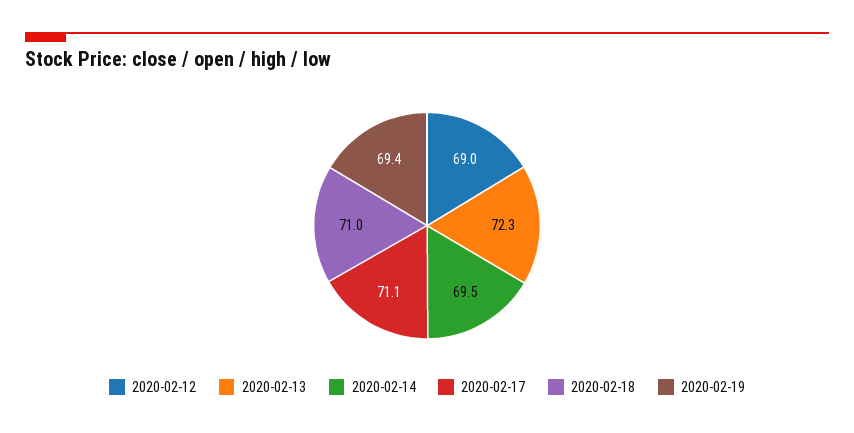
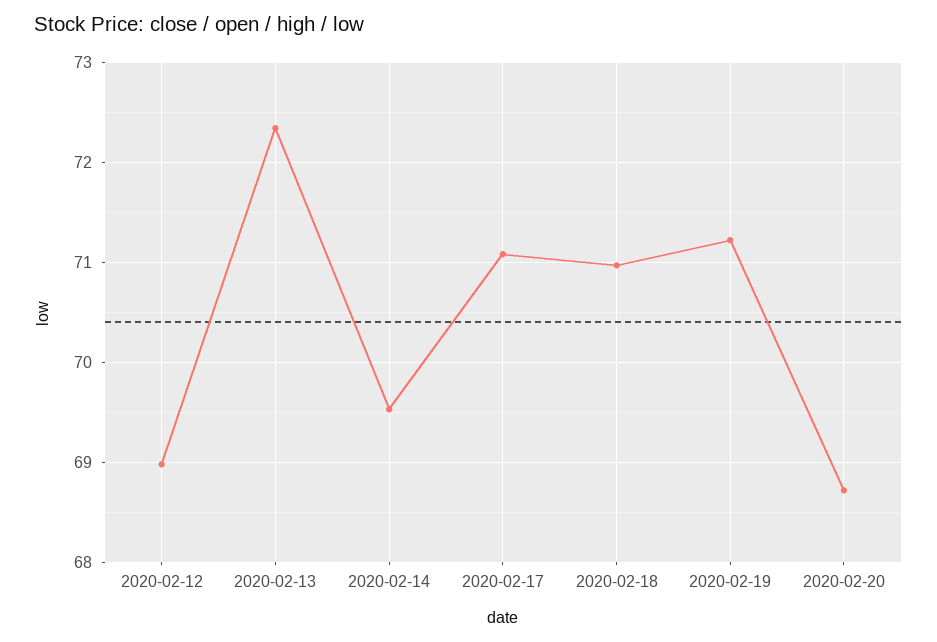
2020-02-19: 69.4 -> 71.2
2020-02-20: none -> 68.7

